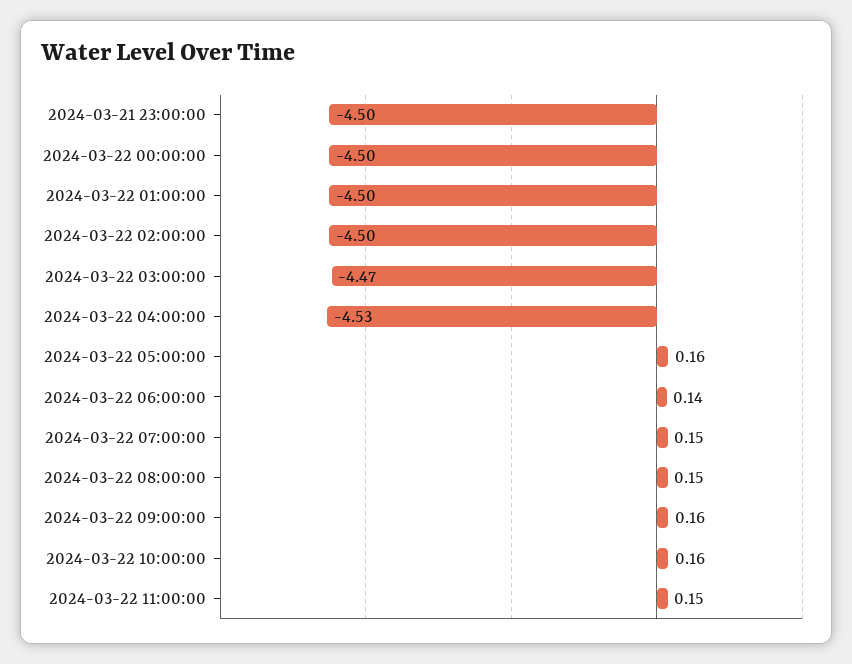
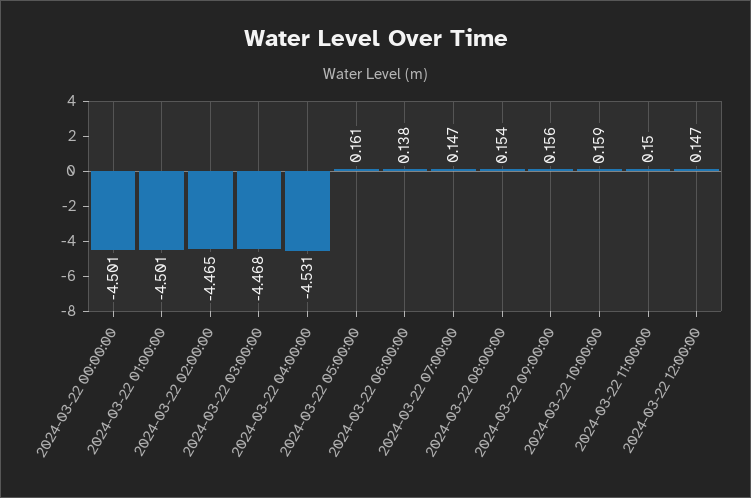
2024-03-21 23:00:00: -4.5 -> none
2024-03-22 02:00:00: -4.5 -> -4.465
2024-03-22 12:00:00: none -> 0.147

